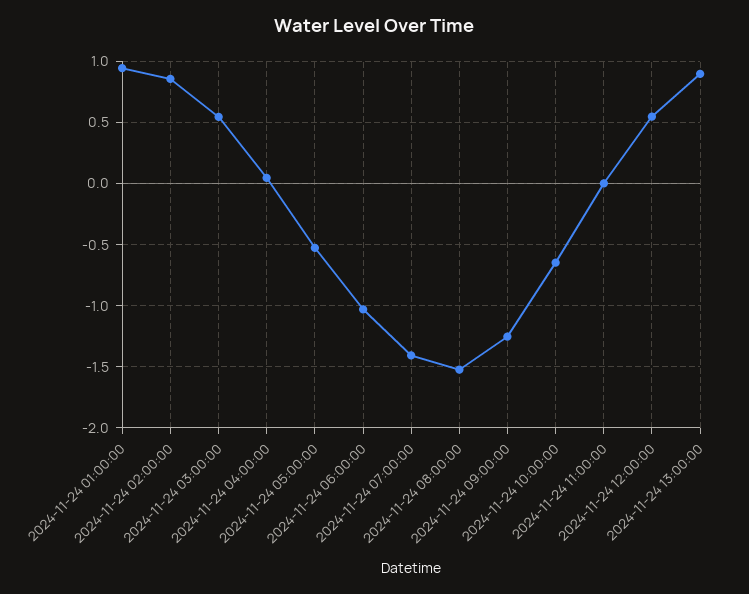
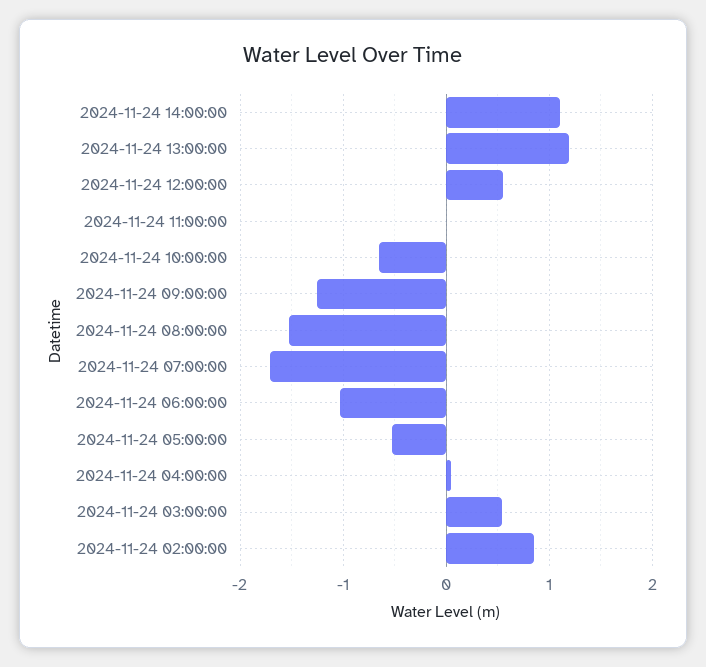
2024-11-24 01:00:00: 0.95 -> none
2024-11-24 07:00:00: -1.4 -> -1.7
2024-11-24 13:00:00: 0.9 -> 1.2
2024-11-24 14:00:00: none -> 1.1

